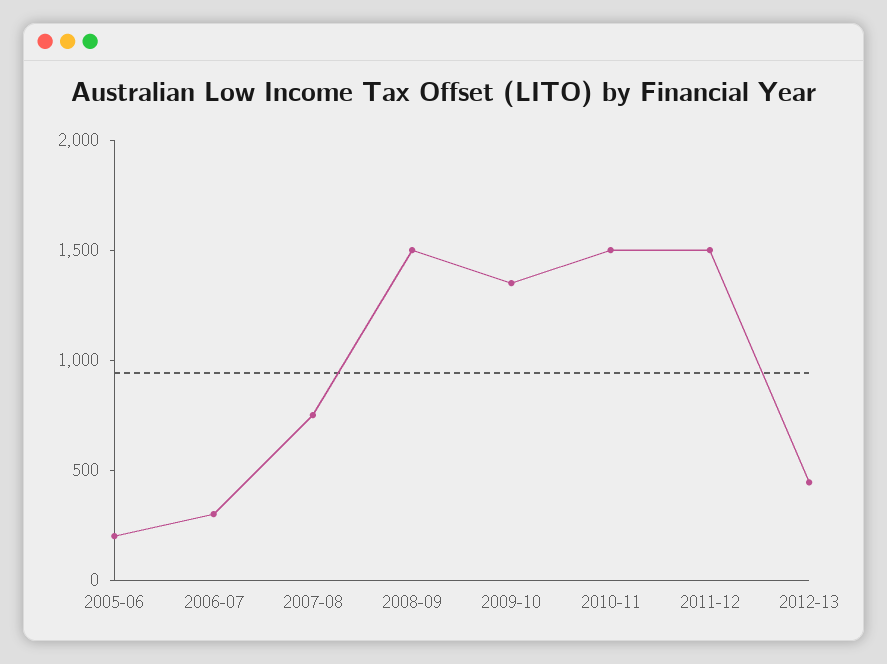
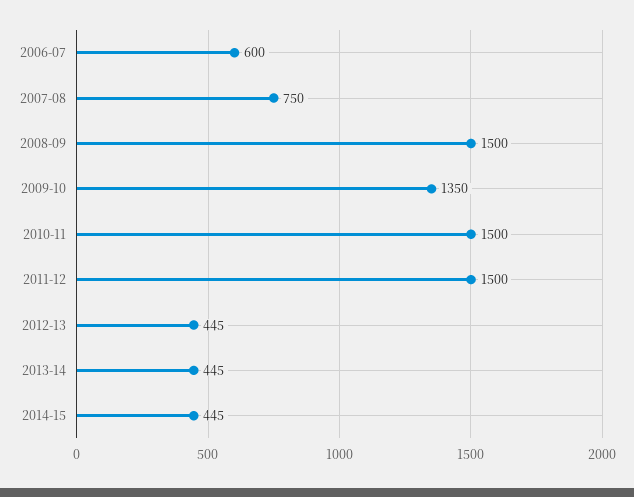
2005-06: 200 -> none
2006-07: 300 -> 600
2013-14: none -> 445
2014-15: none -> 445

